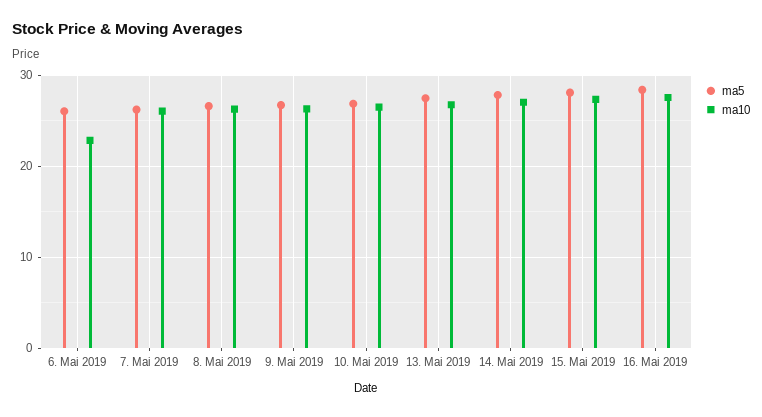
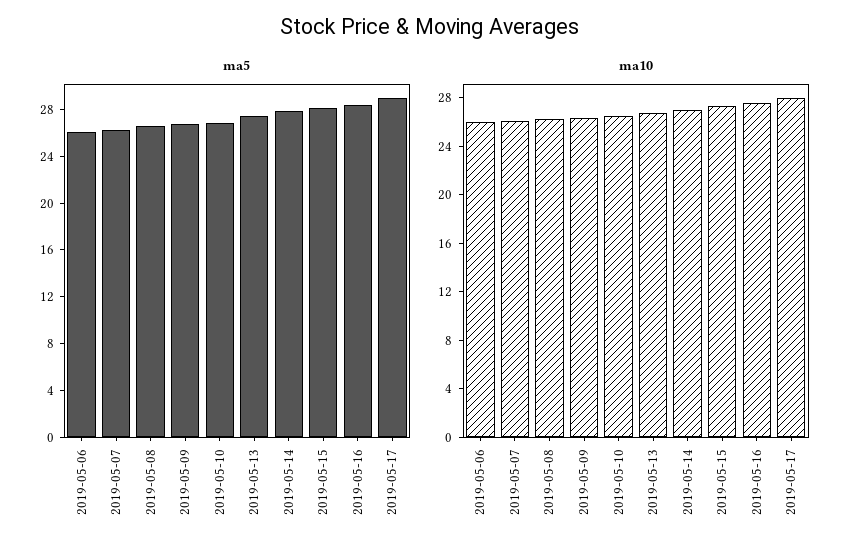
ma10, 6. Mai 2019: 23 -> 26
ma5, 2019-05-17: none -> 29
ma10, 2019-05-17: none -> 28

